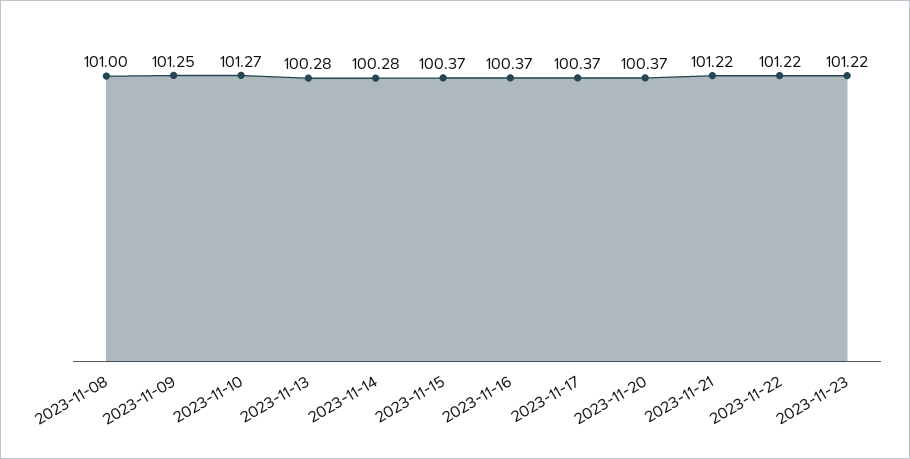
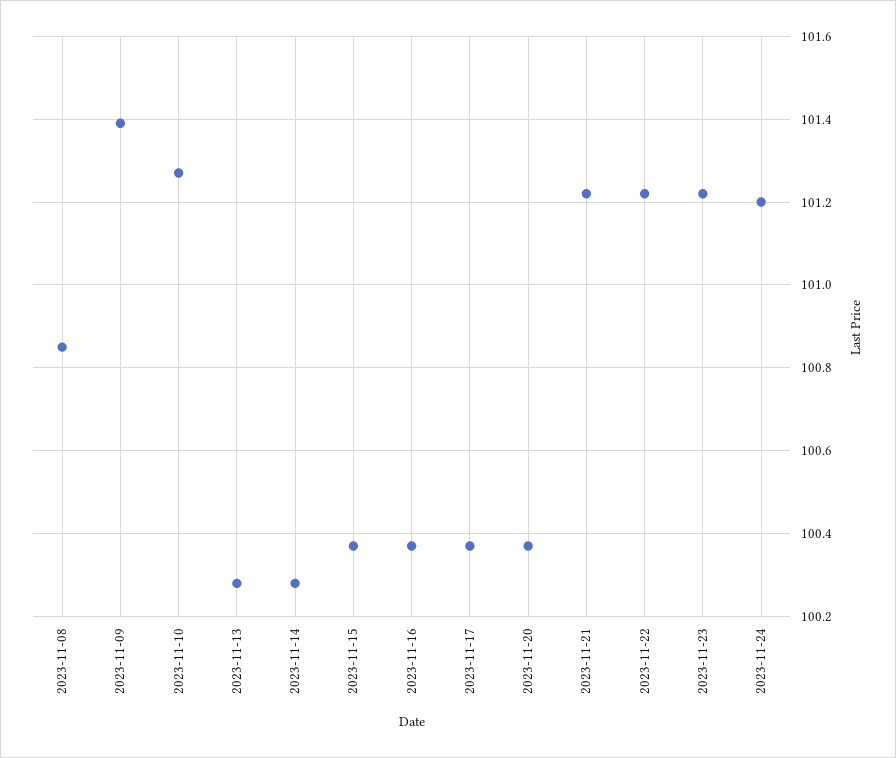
2023-11-08: 101 -> 100.85
2023-11-09: 101.25 -> 101.4
2023-11-24: none -> 101.2

